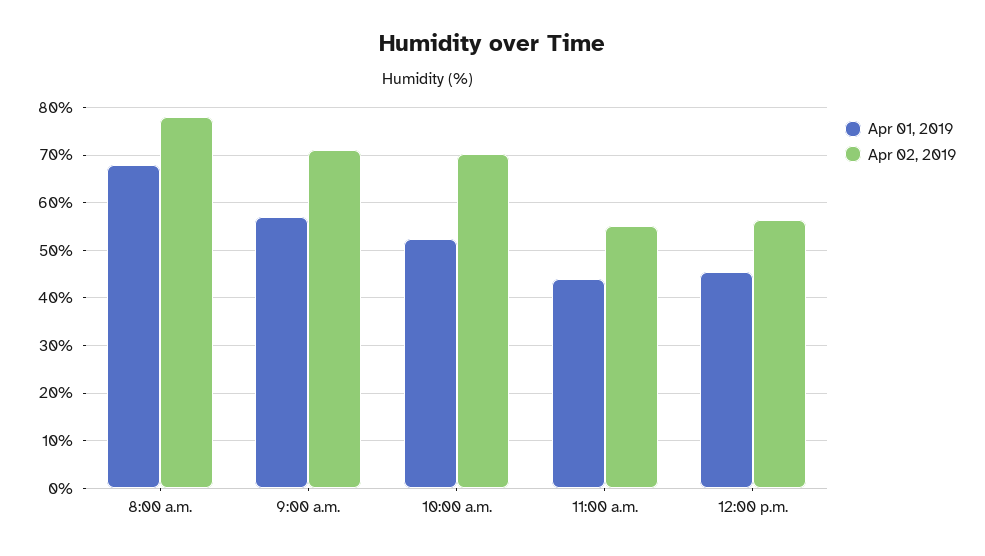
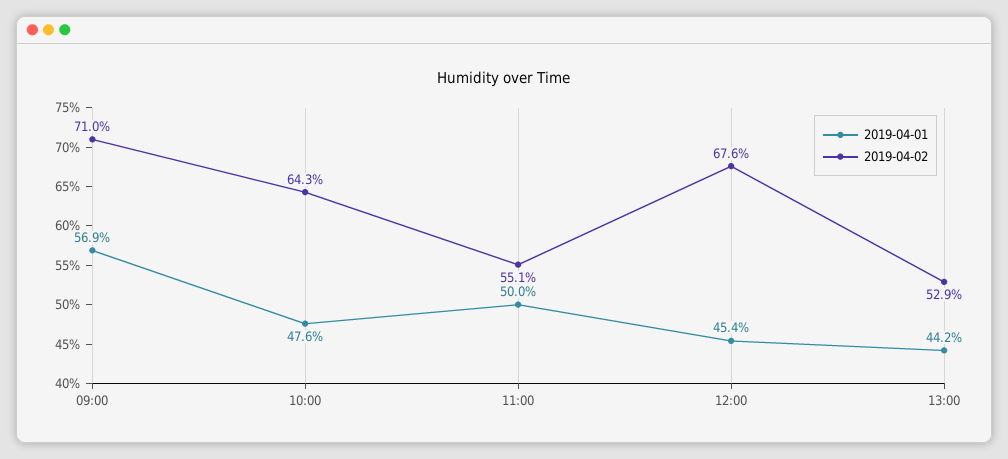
Apr 01, 2019, 8:00 a.m.: 68 -> none
Apr 02, 2019, 8:00 a.m.: 78 -> none
Apr 01, 2019, 10:00 a.m.: 52 -> 47.6
Apr 02, 2019, 10:00 a.m.: 70 -> 64.3
Apr 01, 2019, 11:00 a.m.: 44 -> 50
Apr 02, 2019, 12:00 p.m.: 56 -> 67.6
Apr 01, 2019, 13:00: none -> 44.2
Apr 02, 2019, 13:00: none -> 52.9

